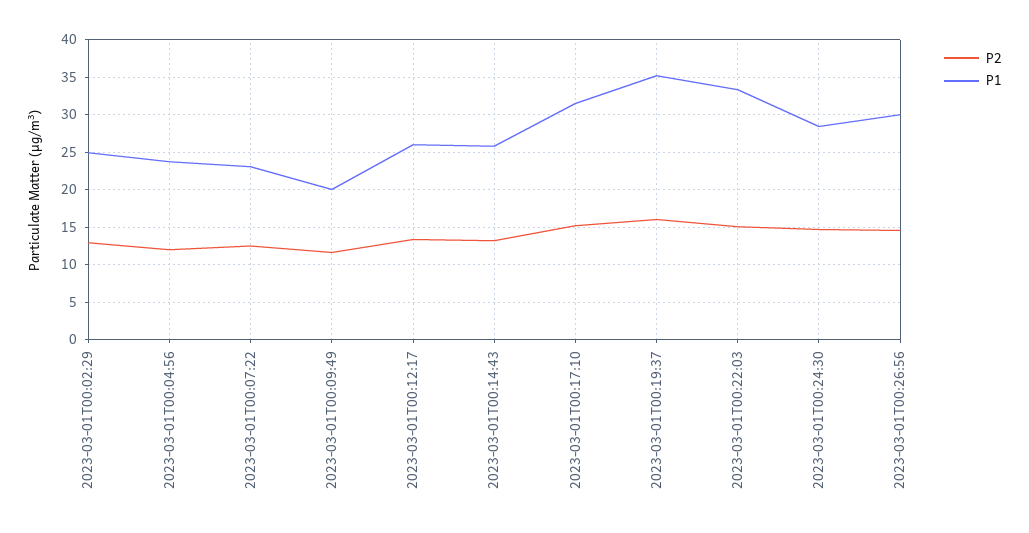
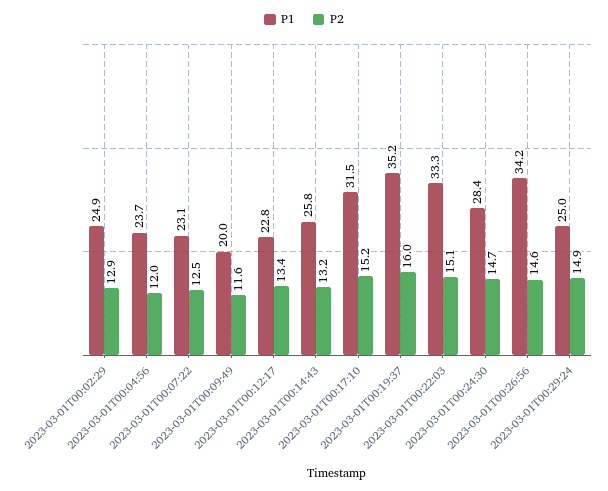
P1, 2023-03-01T00:12:17: 26 -> 22.8
P1, 2023-03-01T00:26:56: 30 -> 34.2
P1, 2023-03-01T00:29:24: none -> 25
P2, 2023-03-01T00:29:24: none -> 14.9

